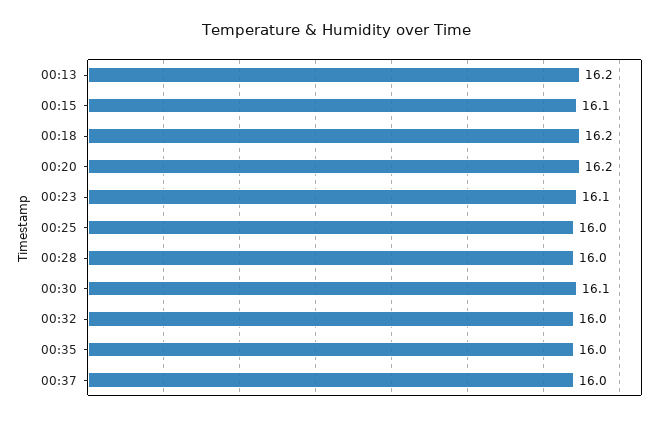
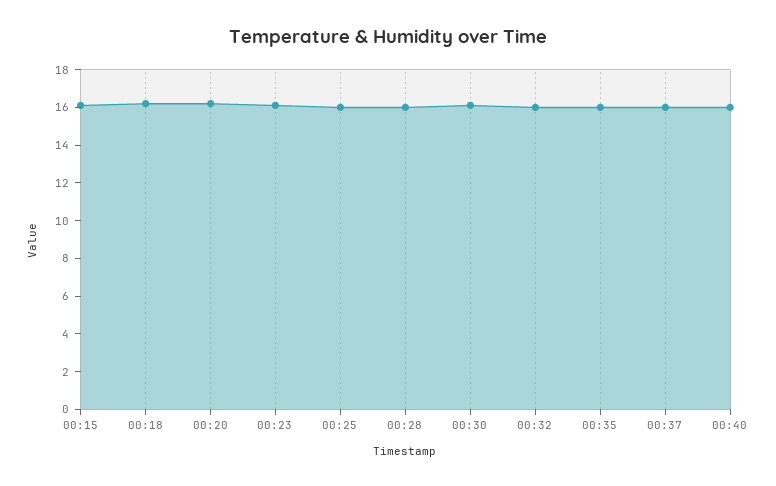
00:13: 16.2 -> none
00:40: none -> 16

